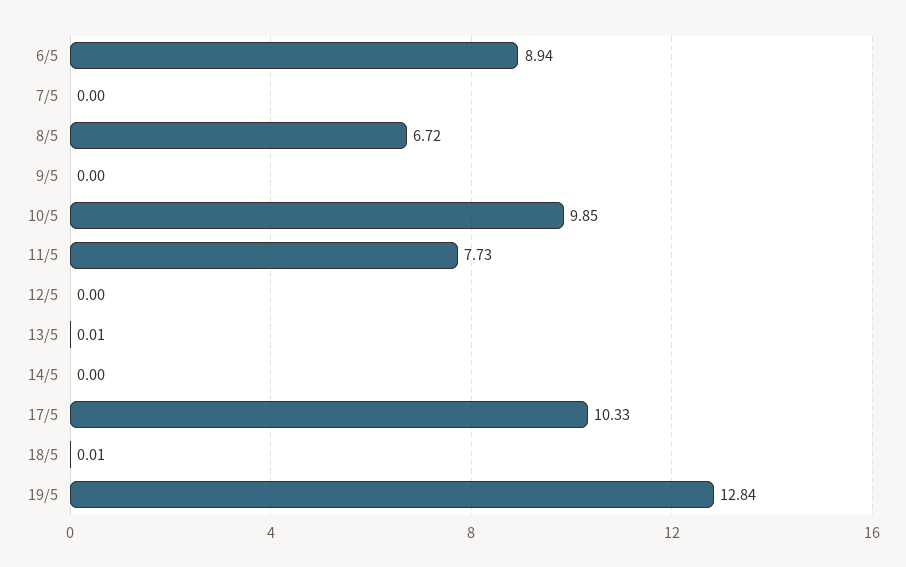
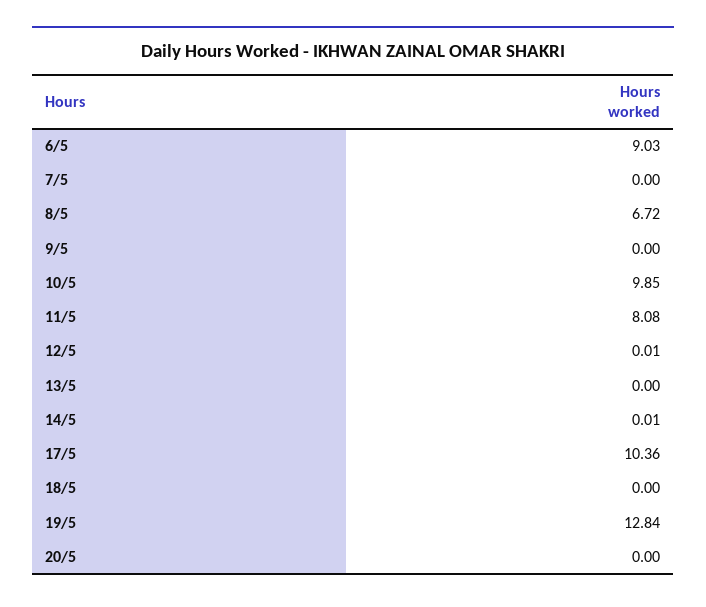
6/5: 8.94 -> 9.03
11/5: 7.73 -> 8.08
12/5: 0 -> 0.01
13/5: 0.01 -> 0
14/5: 0 -> 0.01
17/5: 10.33 -> 10.36
18/5: 0.01 -> 0
20/5: none -> 0

